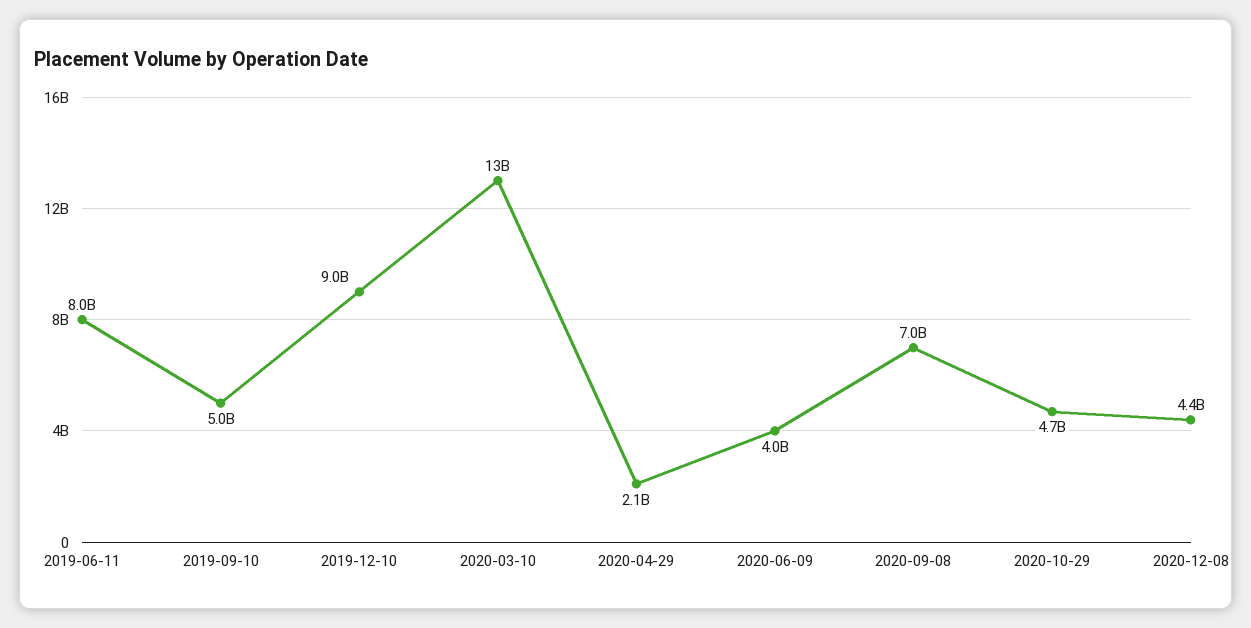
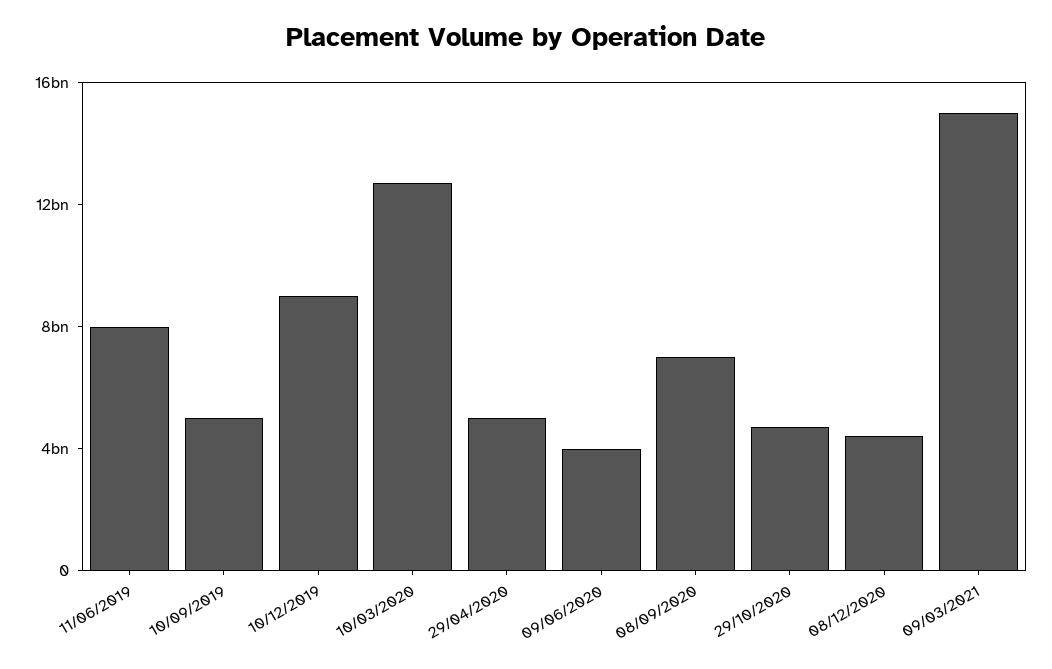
2020-04-29: 2100000000 -> 5000000000
09/03/2021: none -> 15000000000

